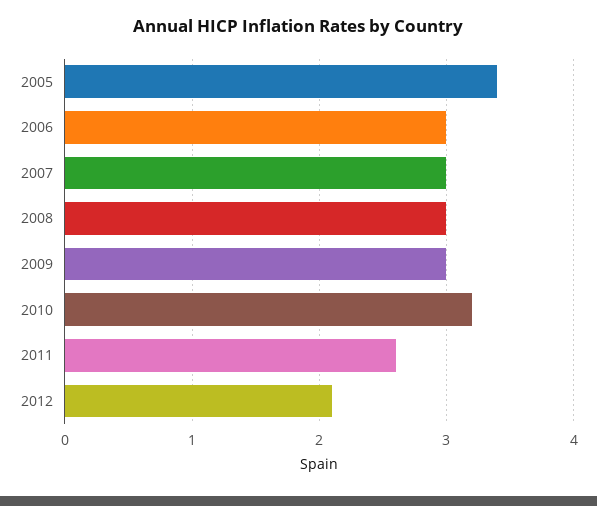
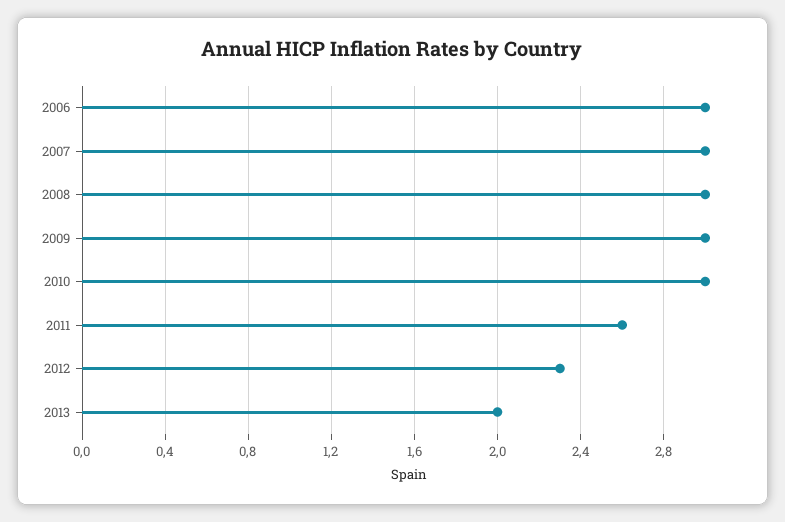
2005: 3.4 -> none
2010: 3.2 -> 3
2012: 2.1 -> 2.3
2013: none -> 2

